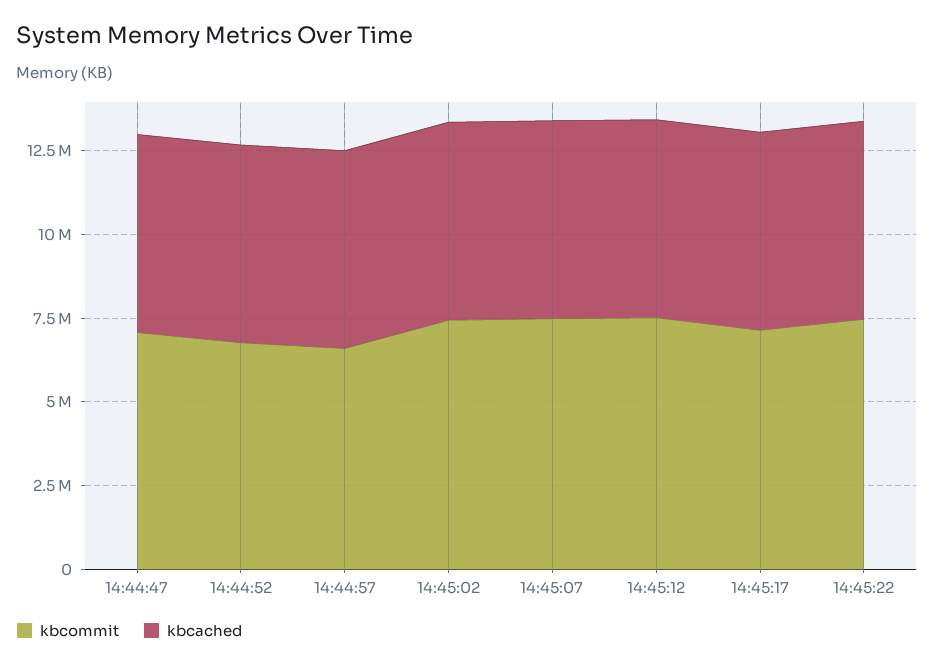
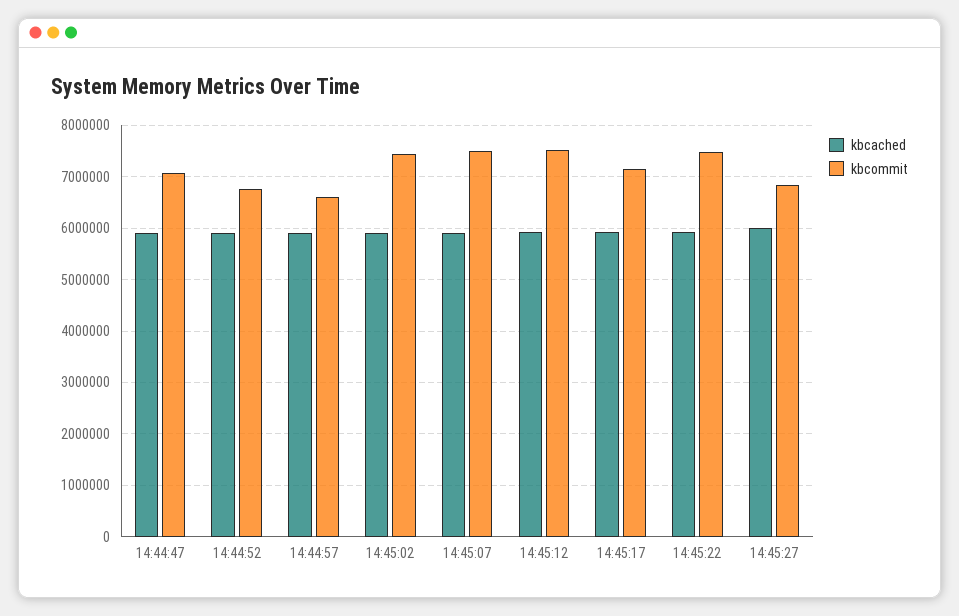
kbcached, 14:45:27: none -> 6000000
kbcommit, 14:45:27: none -> 6800000

